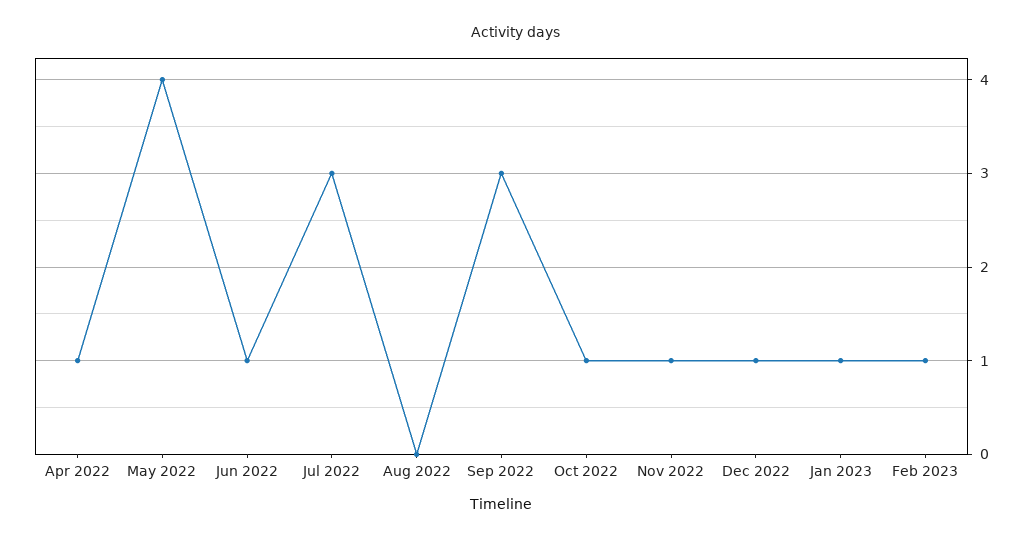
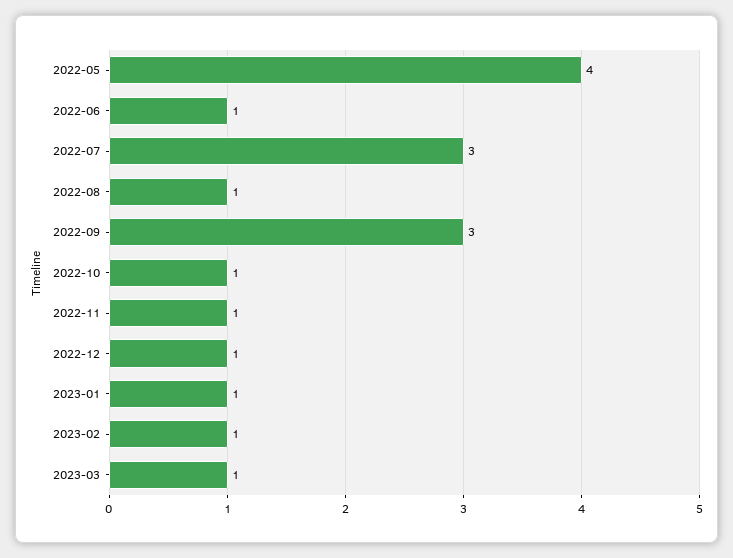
Apr 2022: 1 -> none
Aug 2022: 0 -> 1
2023-03: none -> 1

